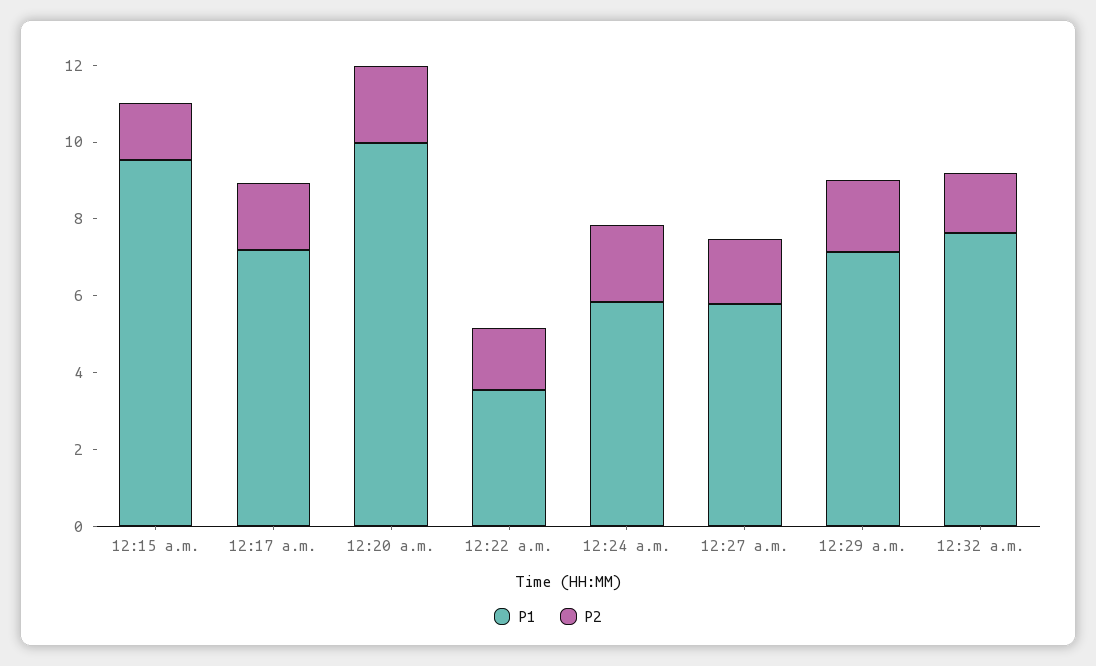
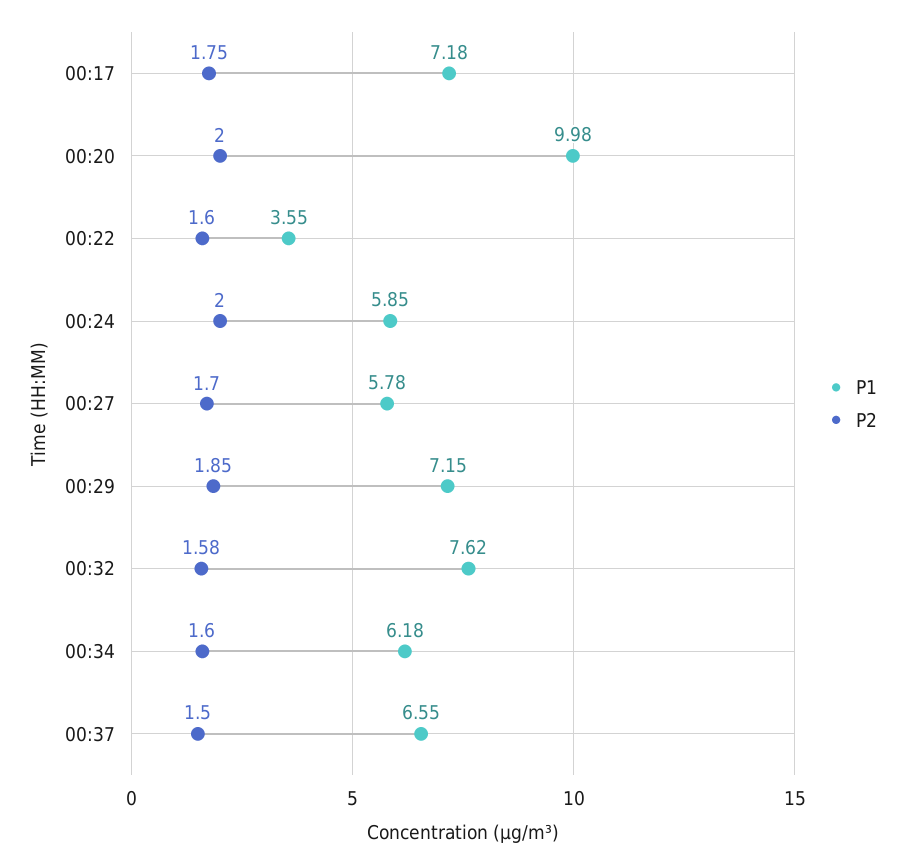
P1, 12:15 a.m.: 9.5 -> none
P2, 12:15 a.m.: 1.5 -> none
P1, 00:34: none -> 6.18
P2, 00:34: none -> 1.6
P1, 00:37: none -> 6.55
P2, 00:37: none -> 1.5

